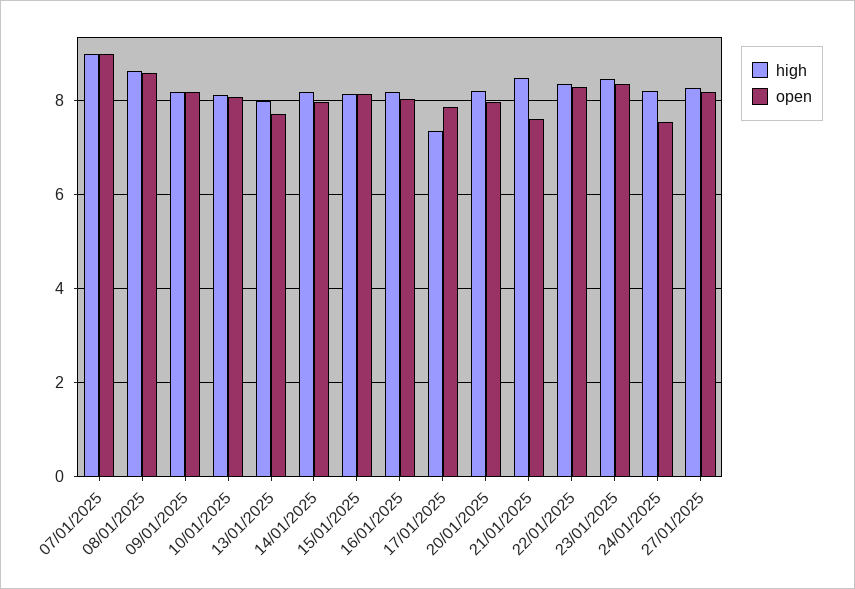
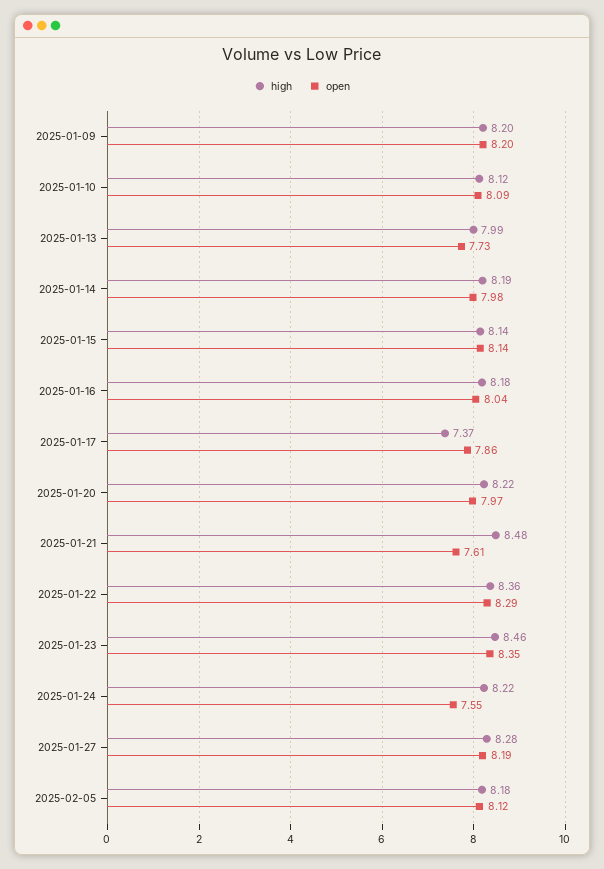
high, 07/01/2025: 9 -> none
open, 07/01/2025: 9 -> none
high, 08/01/2025: 8.6 -> none
open, 08/01/2025: 8.6 -> none
high, 2025-02-05: none -> 8.18
open, 2025-02-05: none -> 8.12

